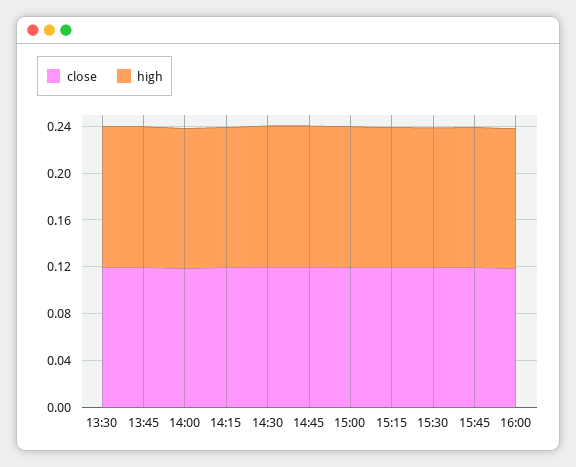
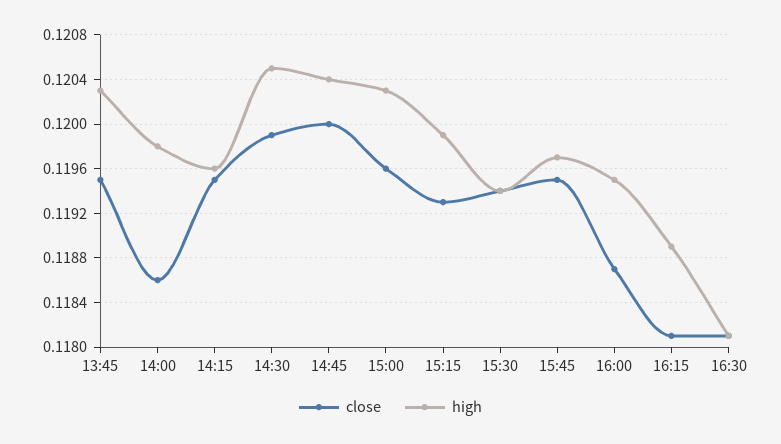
close, 13:30: 0.12 -> none
high, 13:30: 0.12 -> none
close, 16:15: none -> 0.1181
high, 16:15: none -> 0.1189
close, 16:30: none -> 0.1181
high, 16:30: none -> 0.1181

